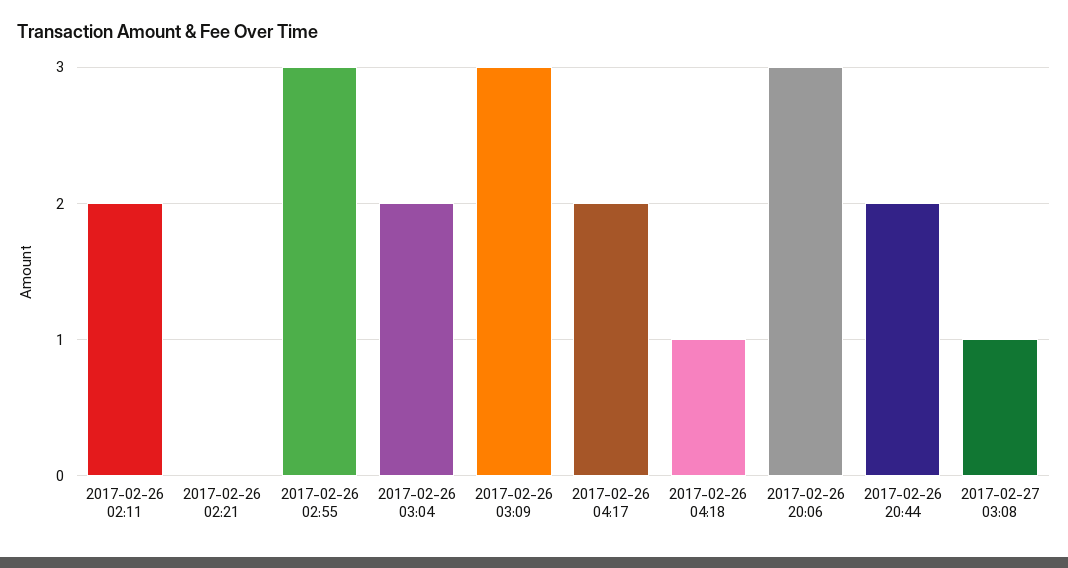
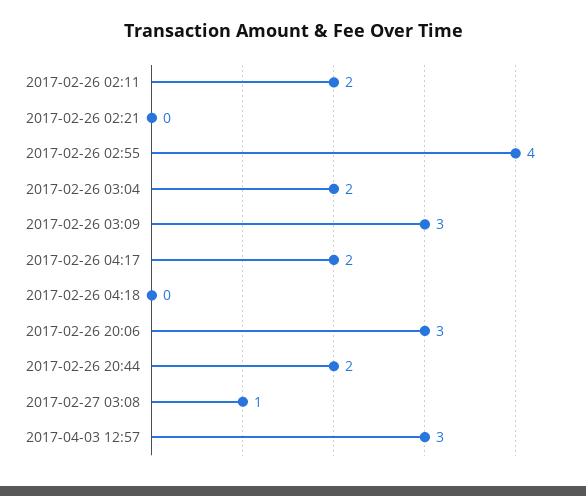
2017-02-26 02:55: 3 -> 4
2017-02-26 04:18: 1 -> 0
2017-04-03 12:57: none -> 3

